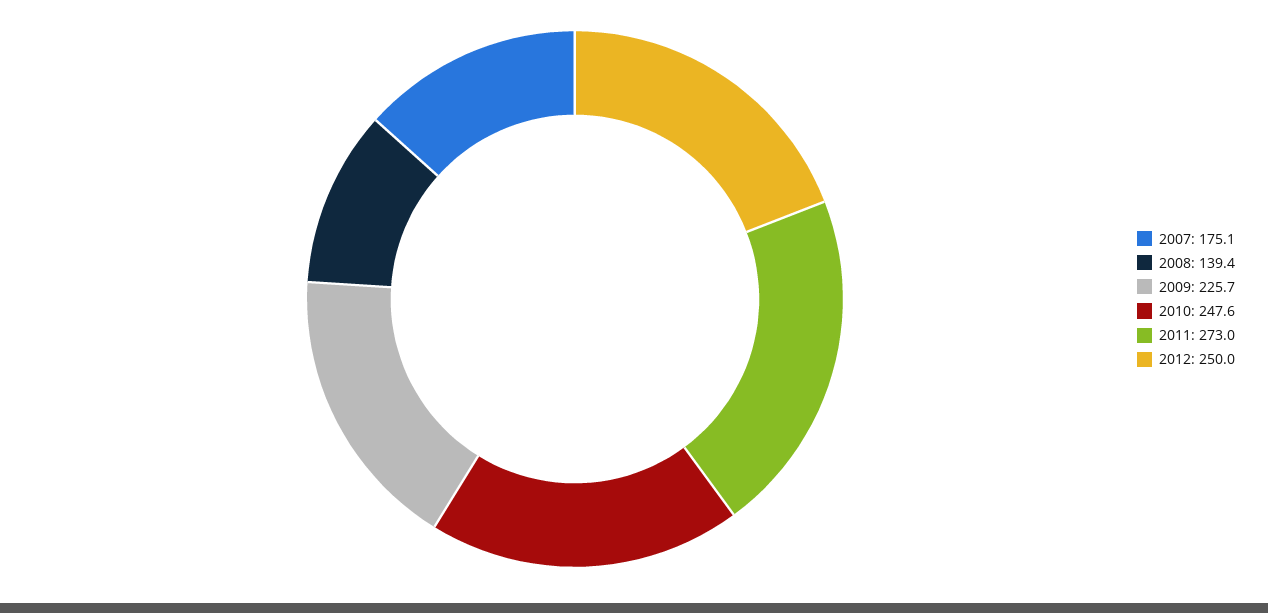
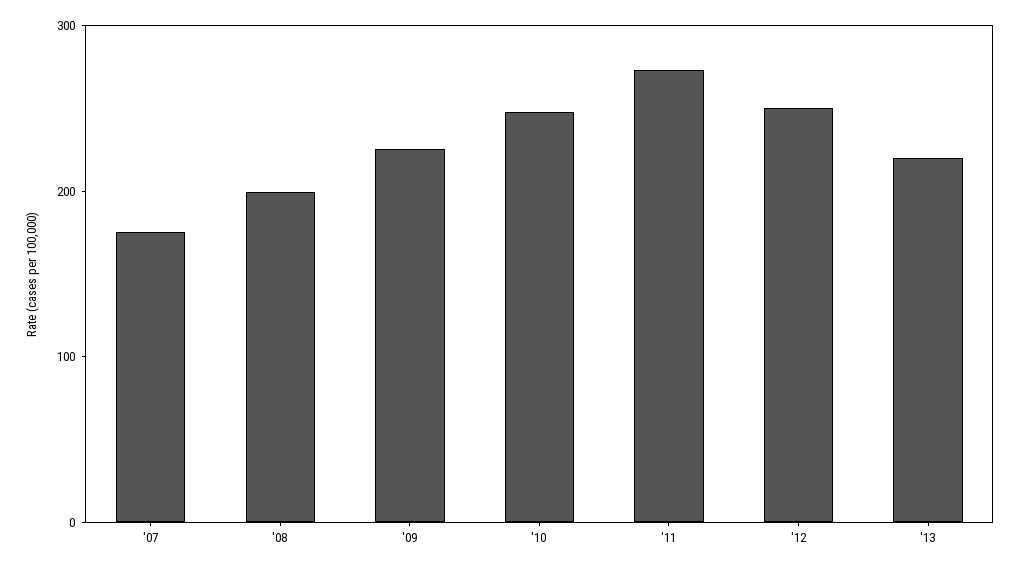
2008: 139.4 -> 200
'13: none -> 220

